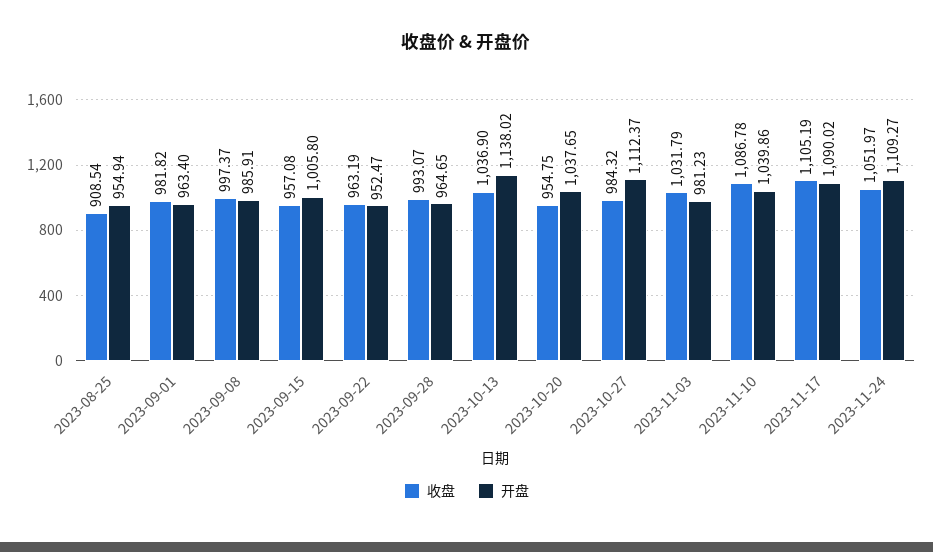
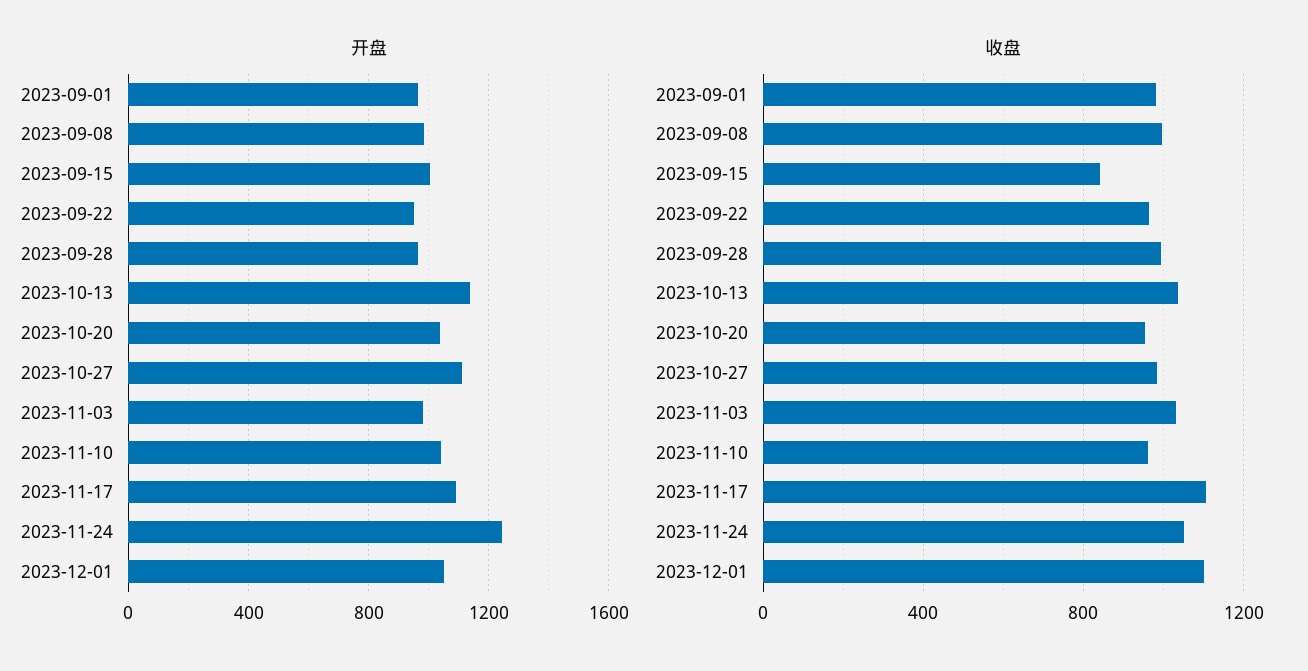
收盘, 2023-08-25: 908.54 -> none
开盘, 2023-08-25: 954.94 -> none
收盘, 2023-09-15: 957.08 -> 850
收盘, 2023-11-10: 1086.78 -> 950
开盘, 2023-11-24: 1109.27 -> 1250
开盘, 2023-12-01: none -> 1050
收盘, 2023-12-01: none -> 1100

